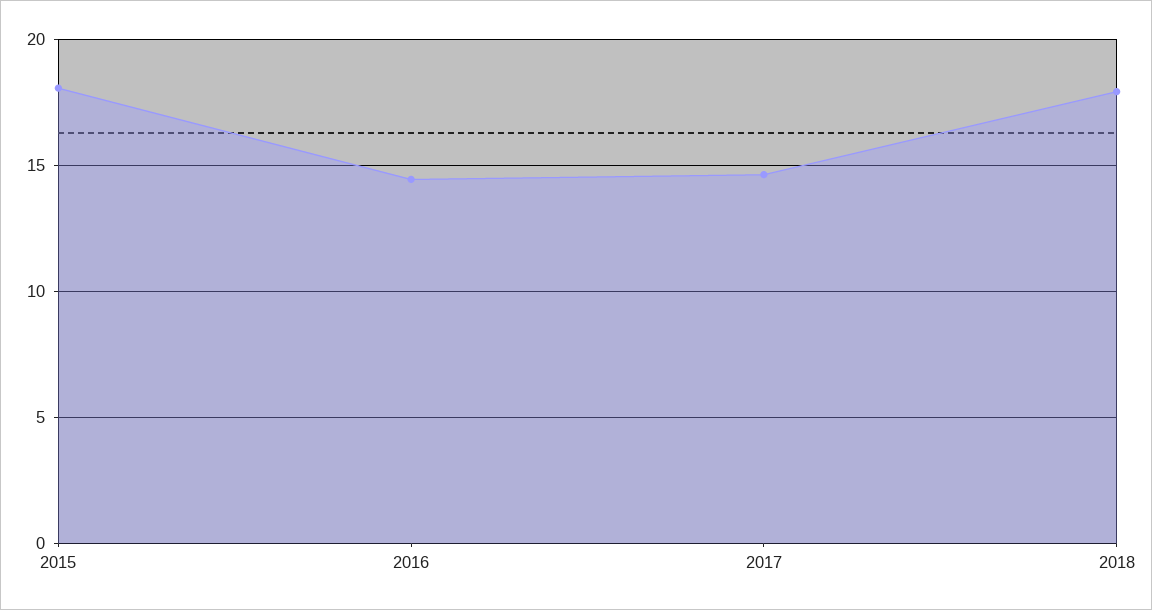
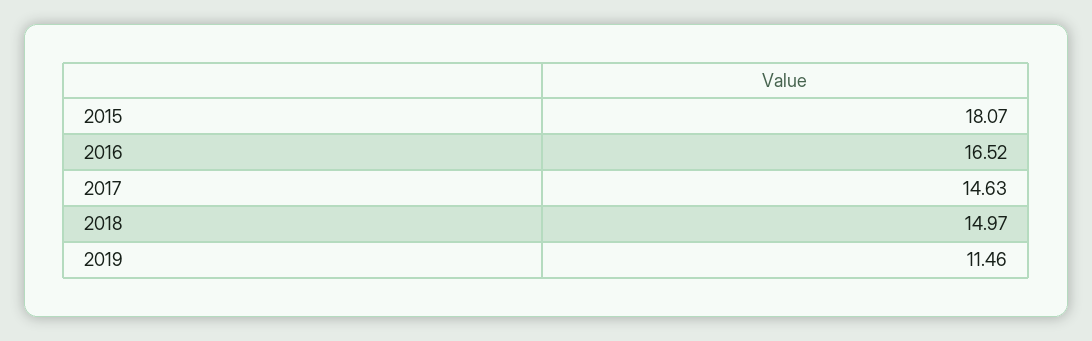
2016: 14.5 -> 16.52
2018: 18 -> 14.97
2019: none -> 11.46

